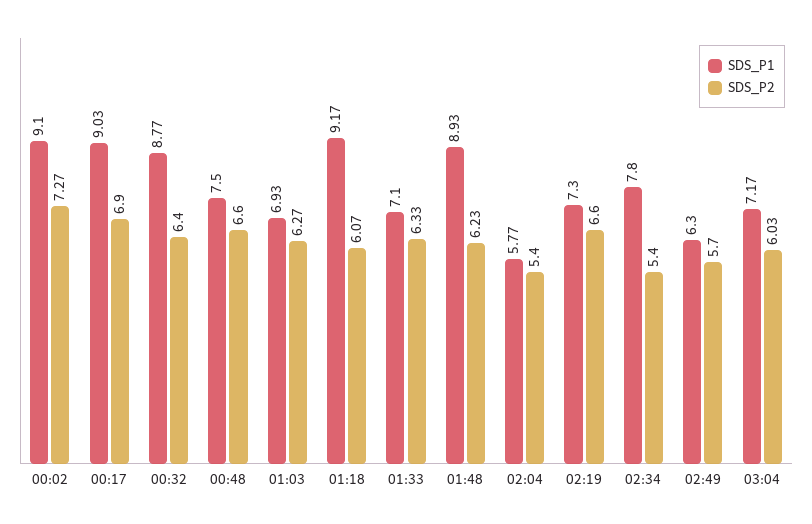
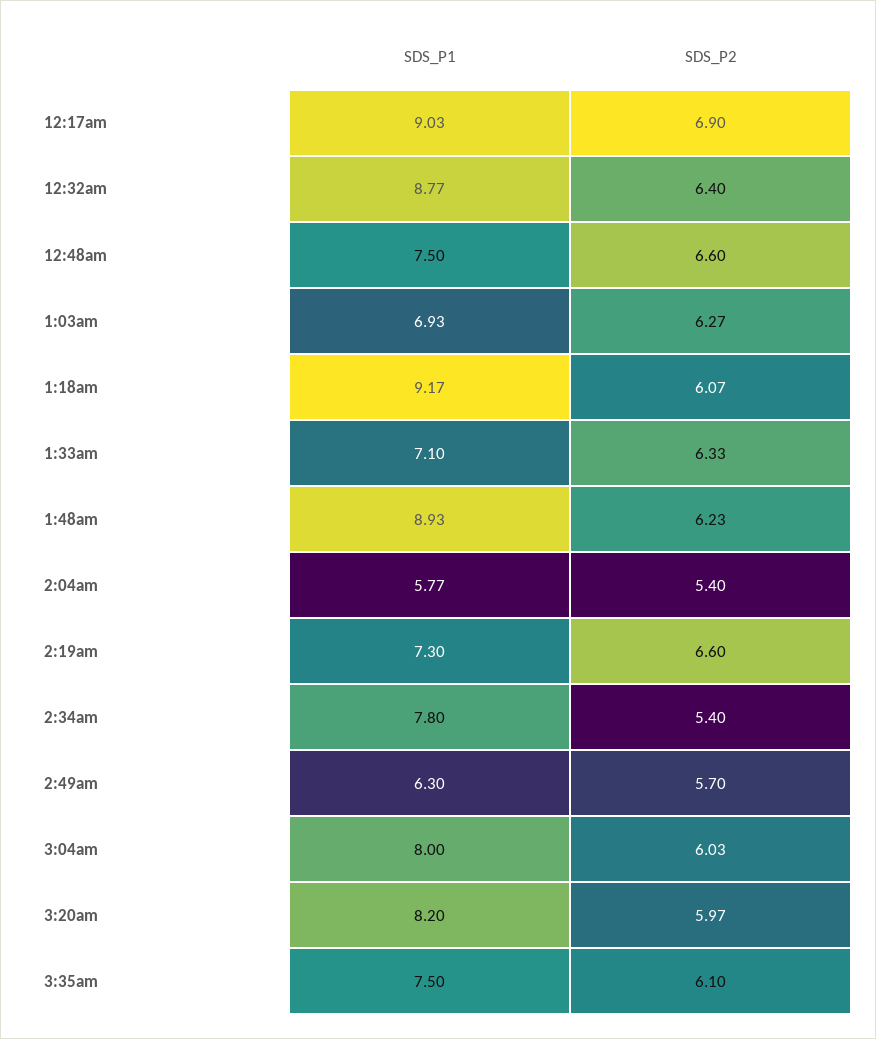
SDS_P1, 00:02: 9.1 -> none
SDS_P2, 00:02: 7.27 -> none
SDS_P1, 03:04: 7.17 -> 8
SDS_P1, 3:20am: none -> 8.2
SDS_P2, 3:20am: none -> 5.97
SDS_P1, 3:35am: none -> 7.5
SDS_P2, 3:35am: none -> 6.1

